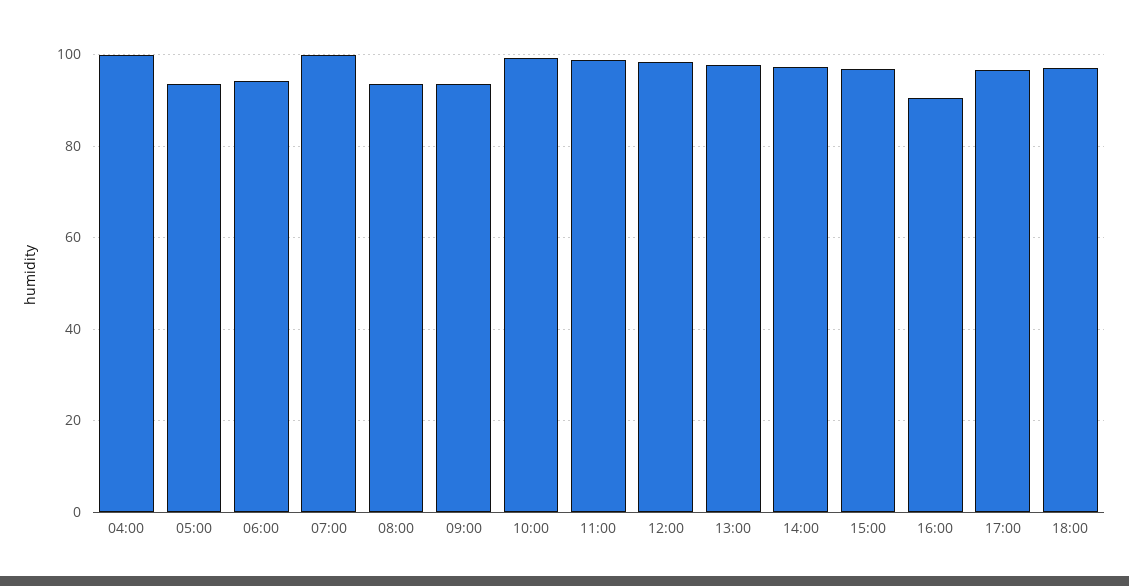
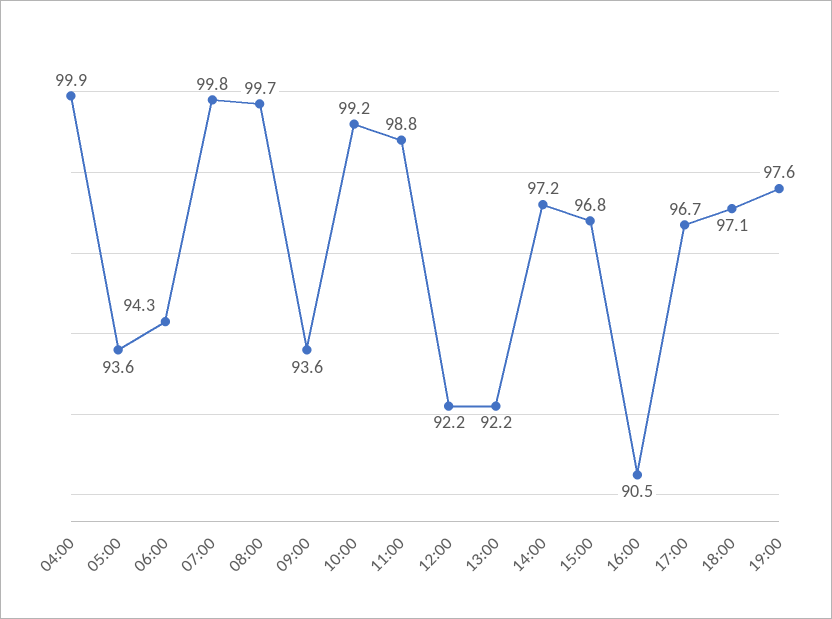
08:00: 94 -> 99.7
12:00: 98 -> 92.2
13:00: 98 -> 92.2
19:00: none -> 97.6

